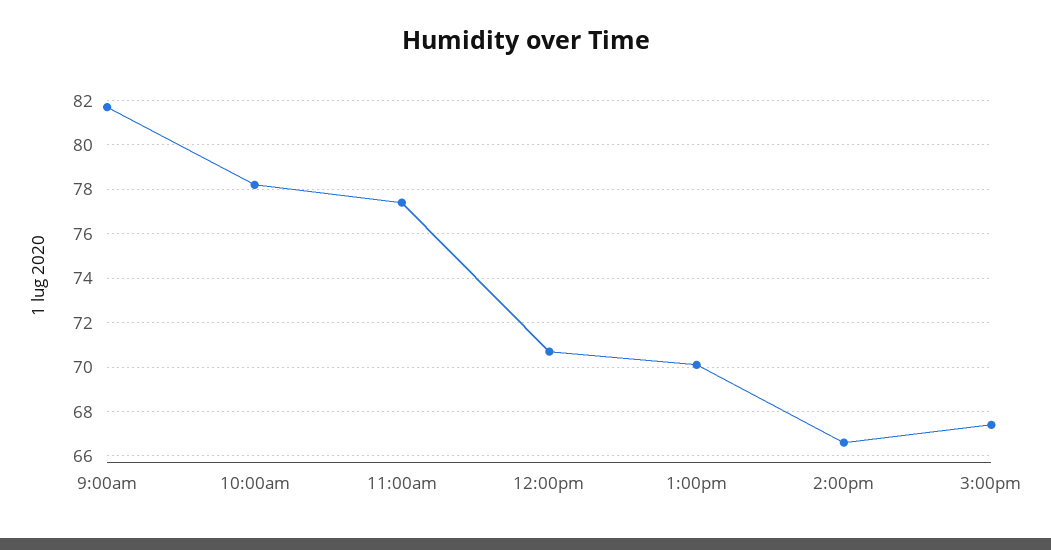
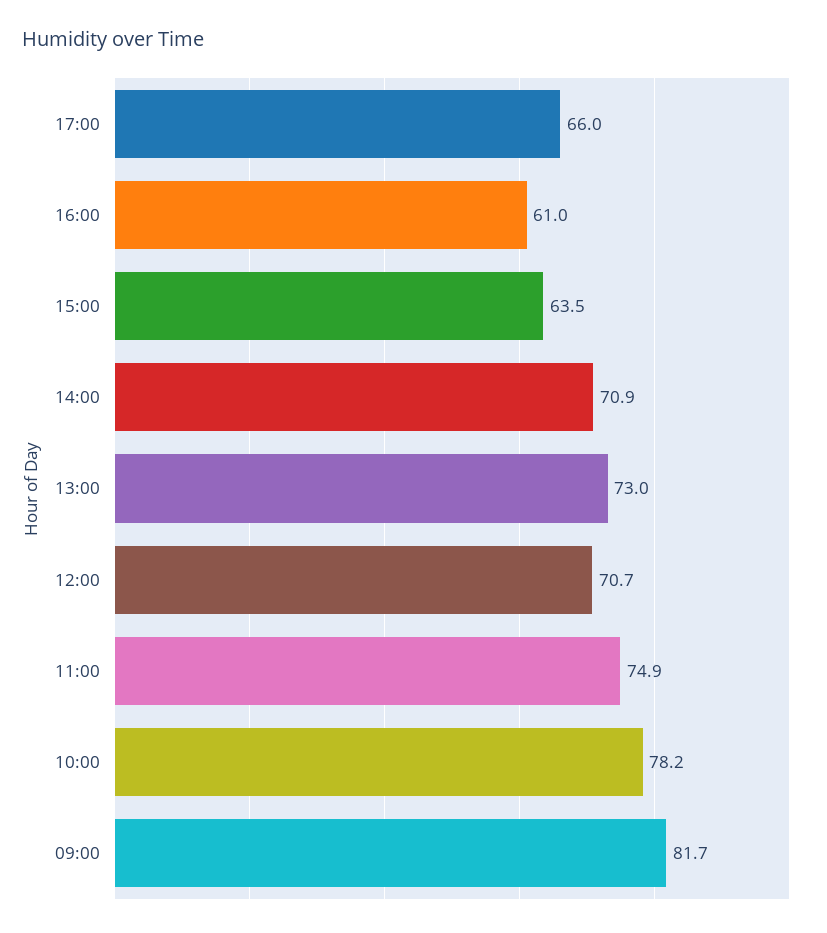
11:00am: 77.5 -> 74.9
1:00pm: 70 -> 73
2:00pm: 66.5 -> 70.9
3:00pm: 67.5 -> 63.5
17:00: none -> 66
16:00: none -> 61

